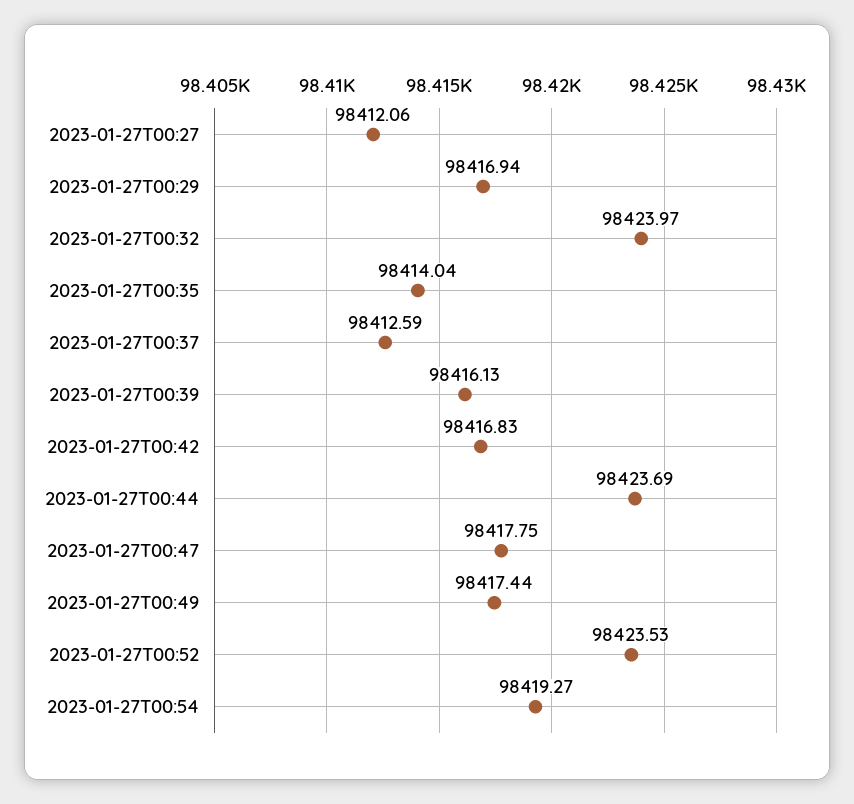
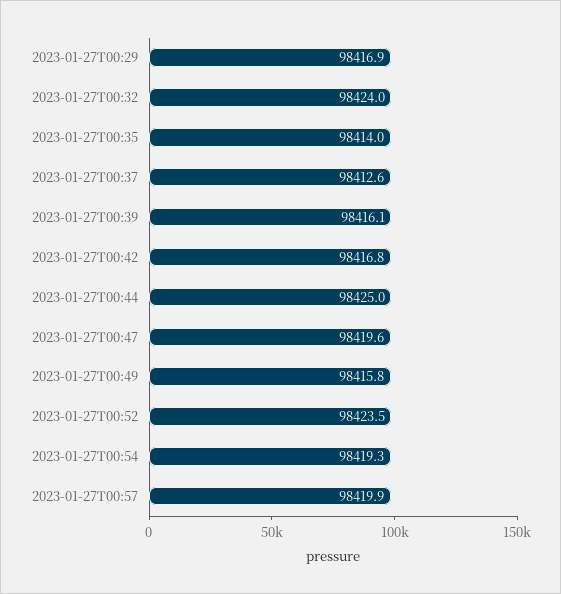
2023-01-27T00:27: 98412.06 -> none
2023-01-27T00:44: 98423.69 -> 98425
2023-01-27T00:47: 98417.75 -> 98419.6
2023-01-27T00:49: 98417.44 -> 98415.8
2023-01-27T00:57: none -> 98419.9

